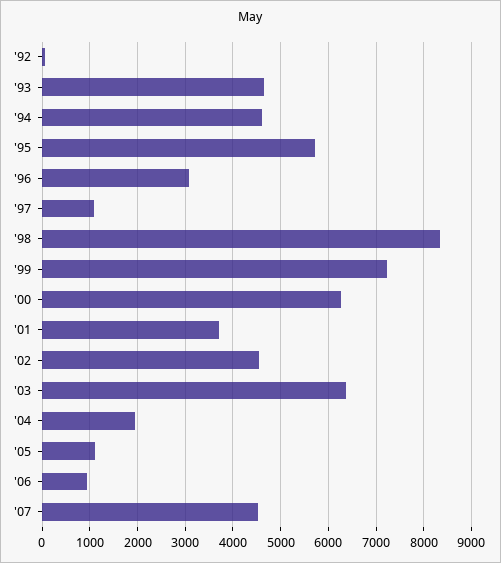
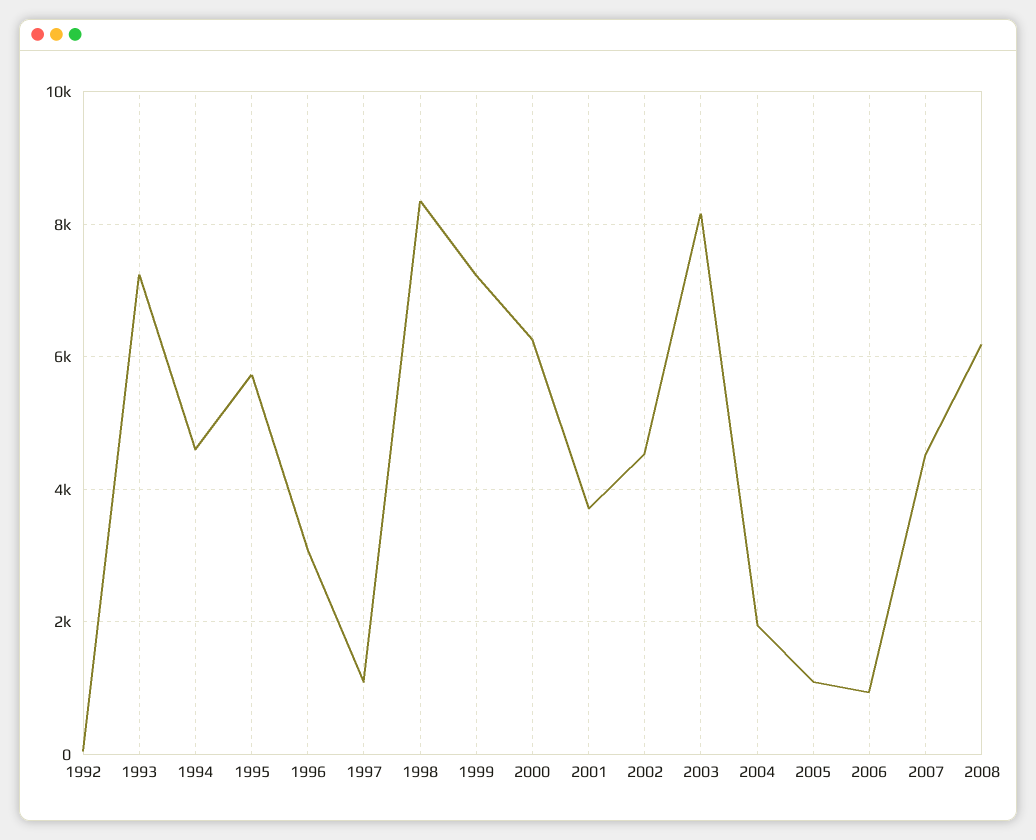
'93: 4600 -> 7200
'03: 6400 -> 8200
2008: none -> 6200

